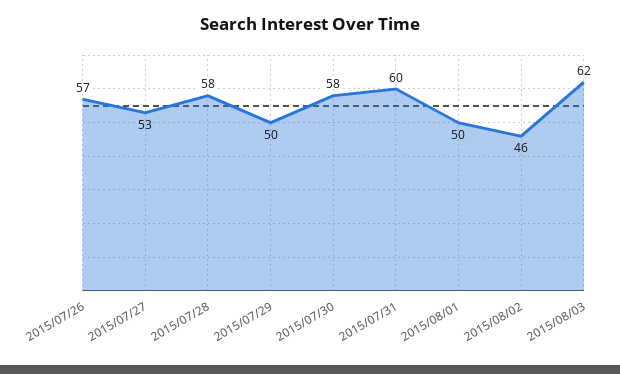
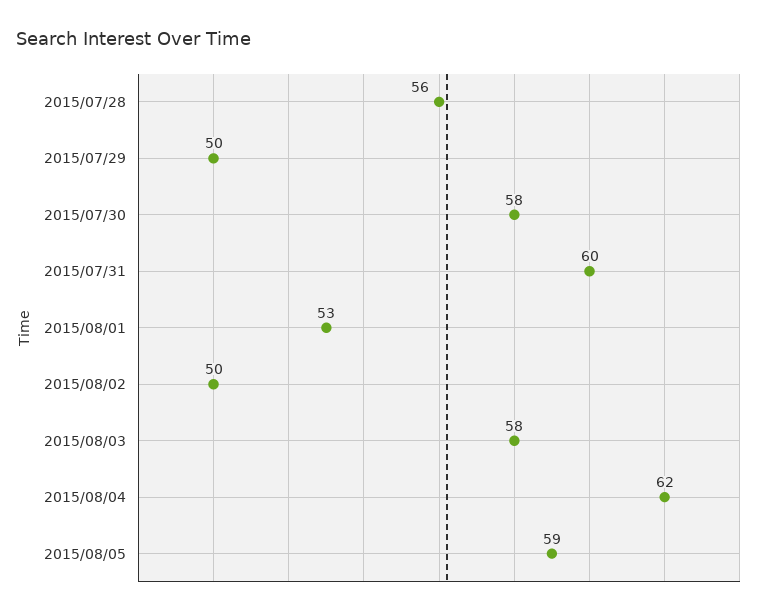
2015/07/26: 57 -> none
2015/07/27: 53 -> none
2015/07/28: 58 -> 56
2015/08/01: 50 -> 53
2015/08/02: 46 -> 50
2015/08/03: 62 -> 58
2015/08/04: none -> 62
2015/08/05: none -> 59

